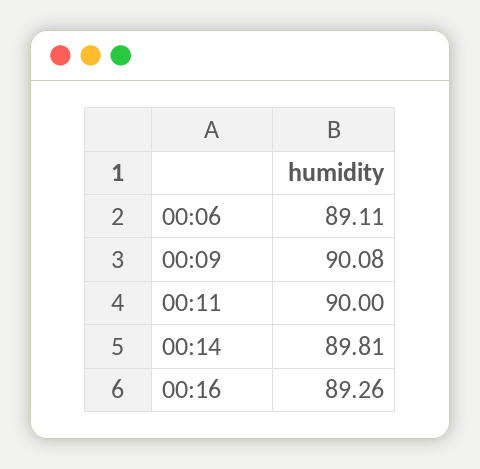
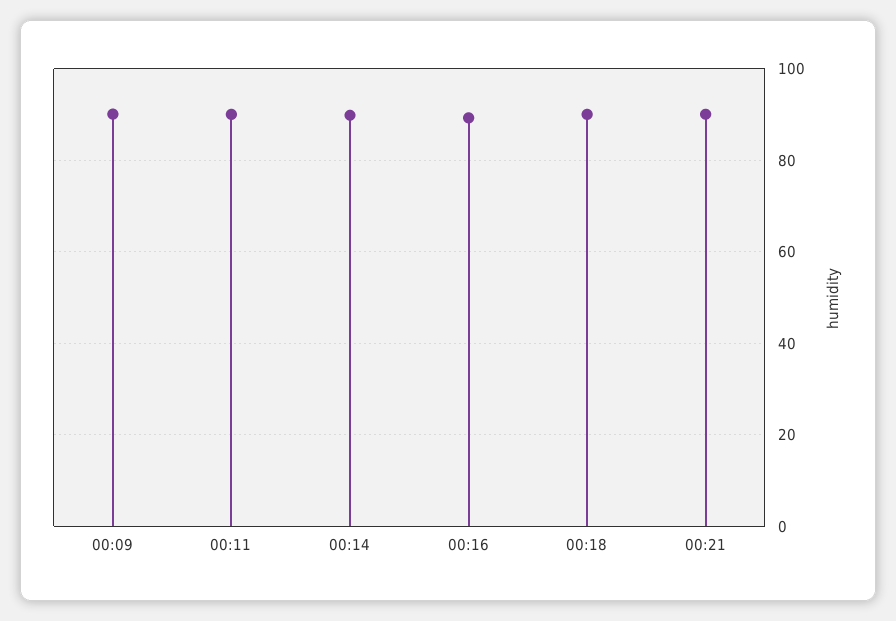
00:06: 89.11 -> none
00:18: none -> 90
00:21: none -> 90

